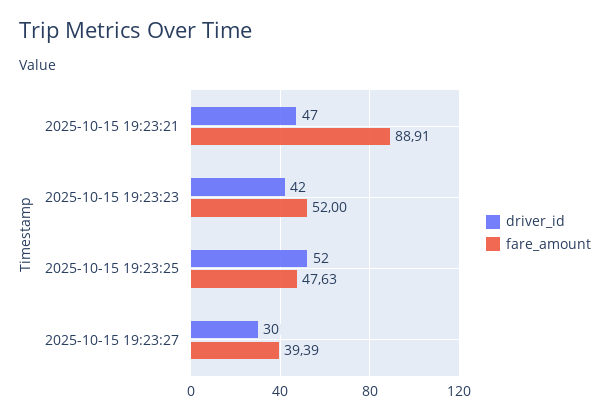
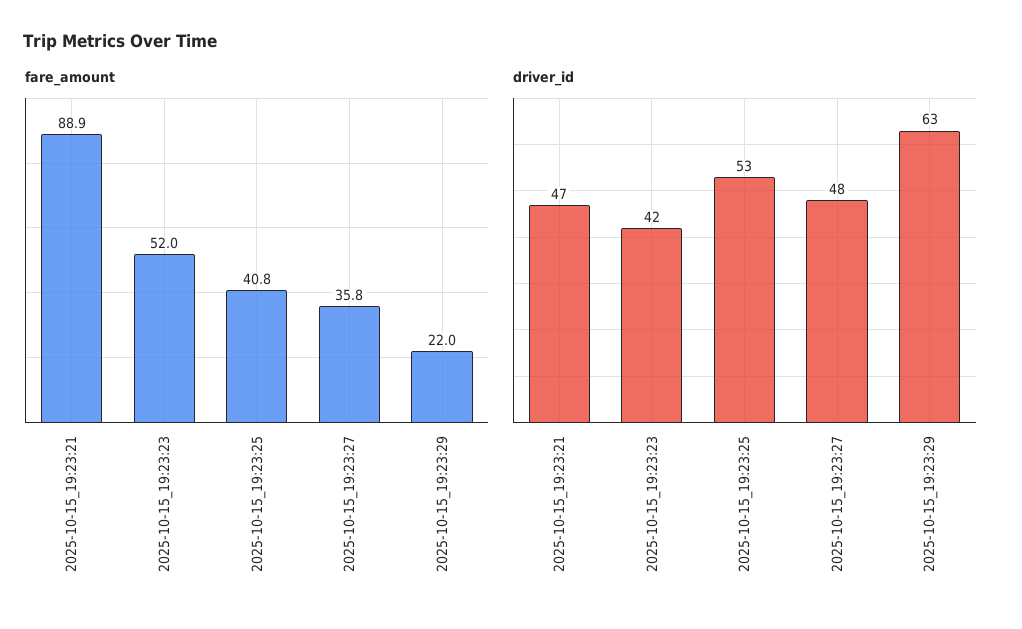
driver_id, 2025-10-15 19:23:25: 52 -> 53
fare_amount, 2025-10-15 19:23:25: 47.63 -> 40.8
driver_id, 2025-10-15 19:23:27: 30 -> 48
fare_amount, 2025-10-15 19:23:27: 39.39 -> 35.8
fare_amount, 2025-10-15_19:23:29: none -> 22
driver_id, 2025-10-15_19:23:29: none -> 63

